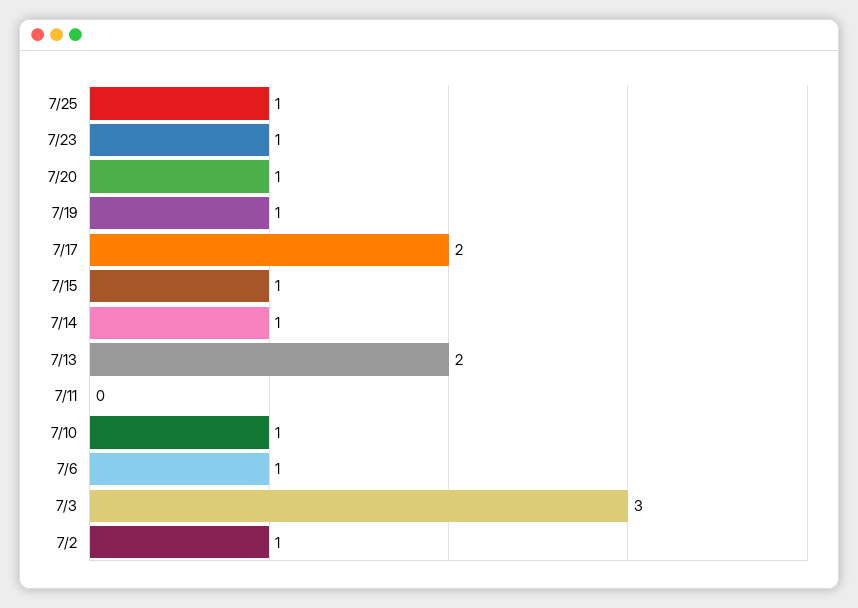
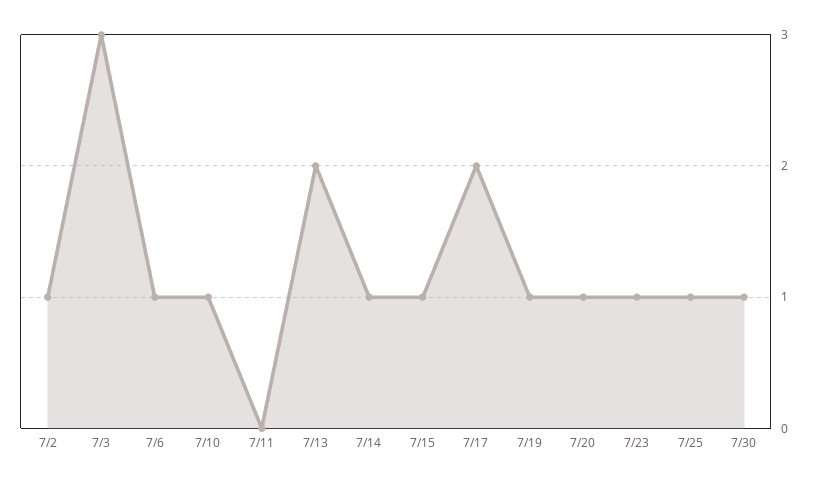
7/30: none -> 1

